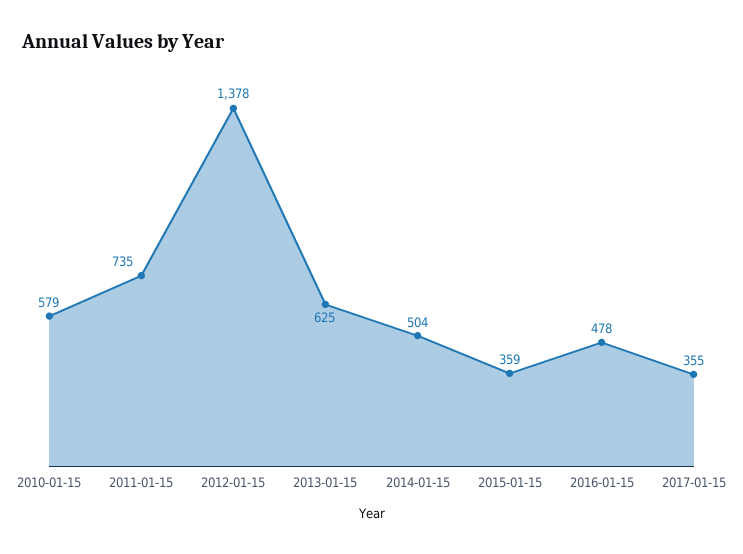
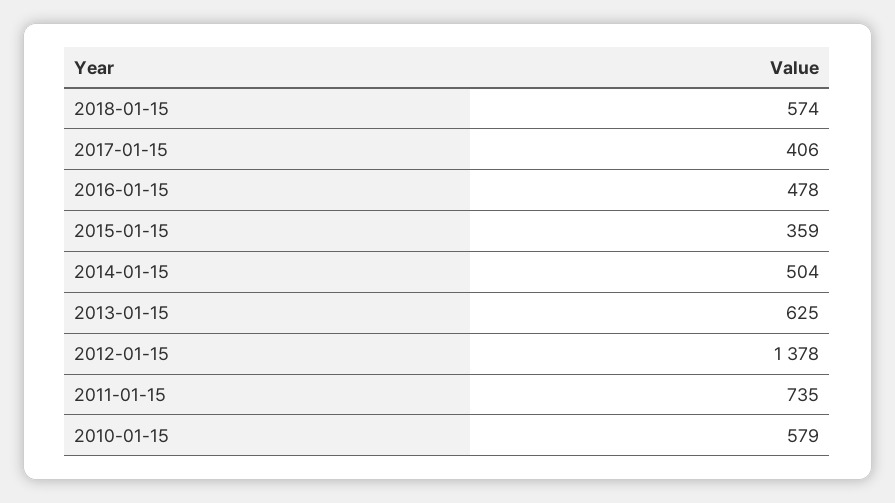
2017-01-15: 355 -> 406
2018-01-15: none -> 574

